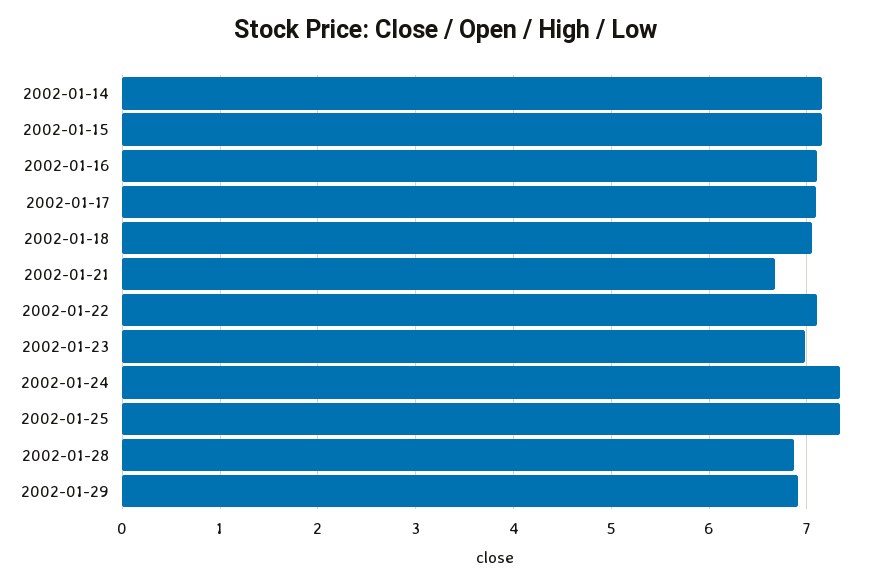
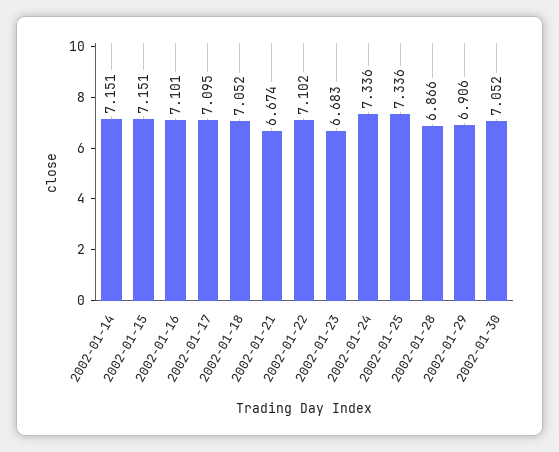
2002-01-23: 7 -> 6.683
2002-01-30: none -> 7.052

